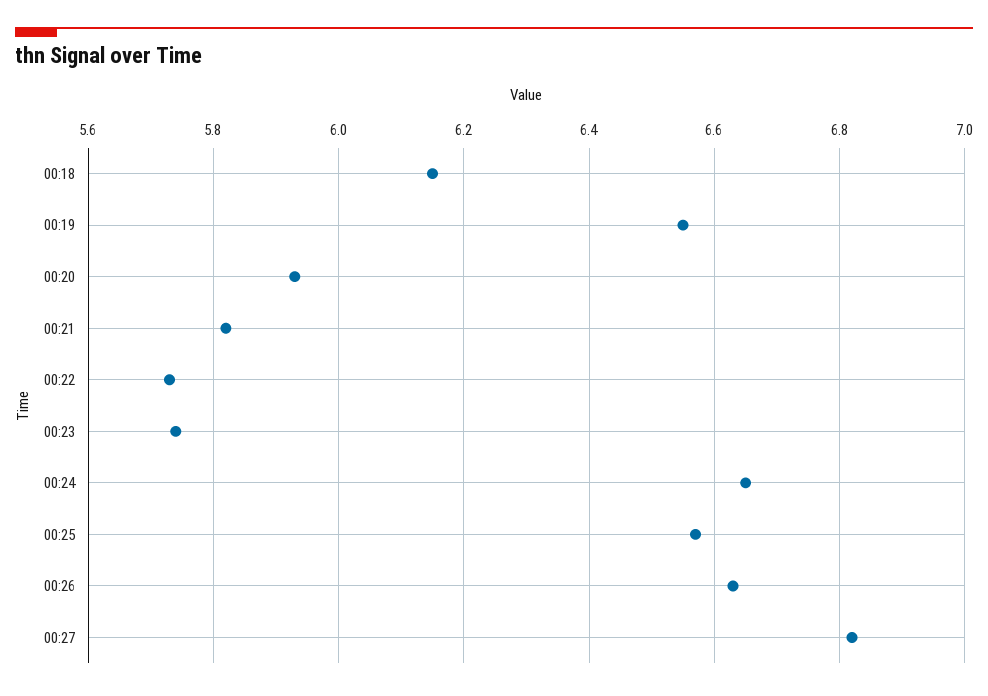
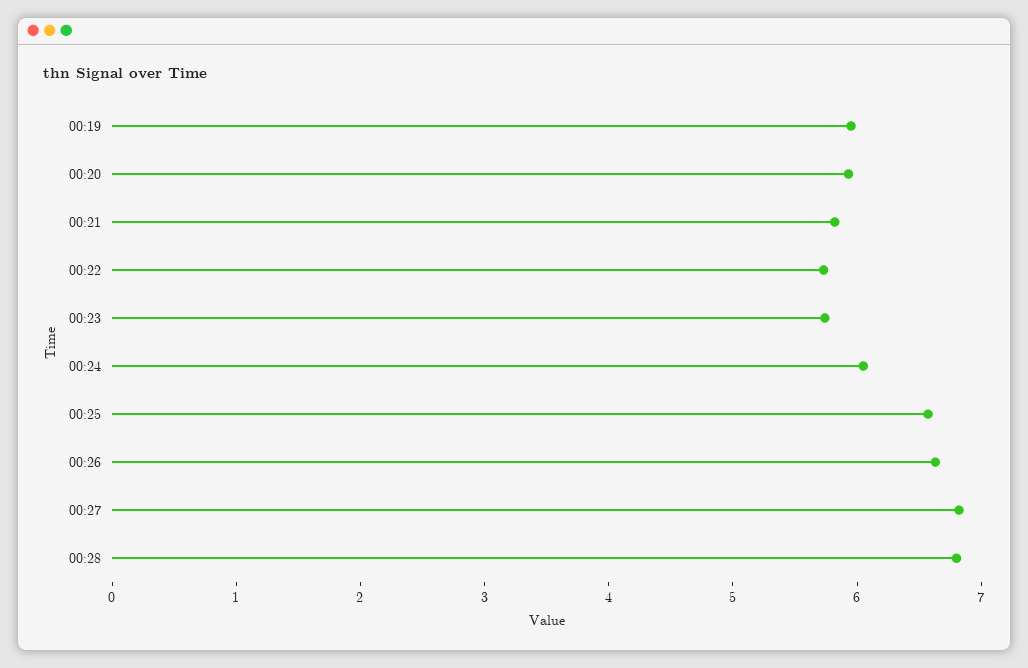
00:18: 6.15 -> none
00:19: 6.55 -> 6
00:24: 6.65 -> 6
00:28: none -> 6.8

